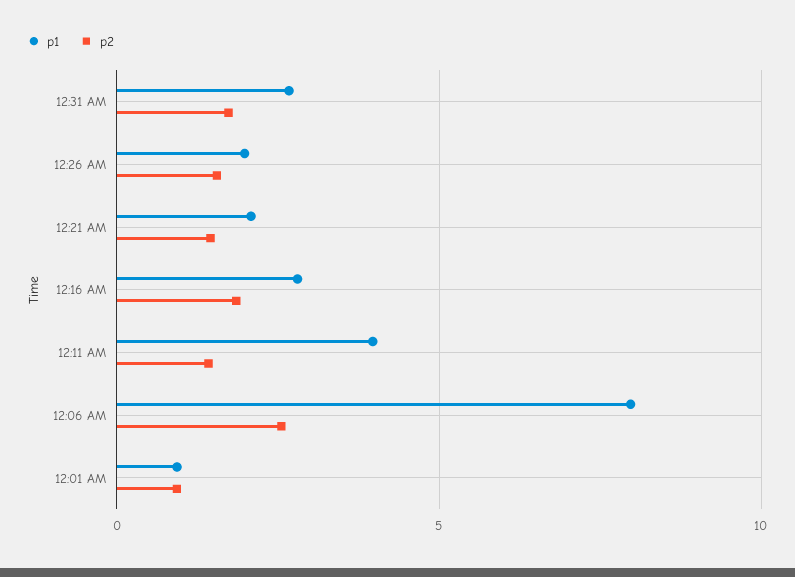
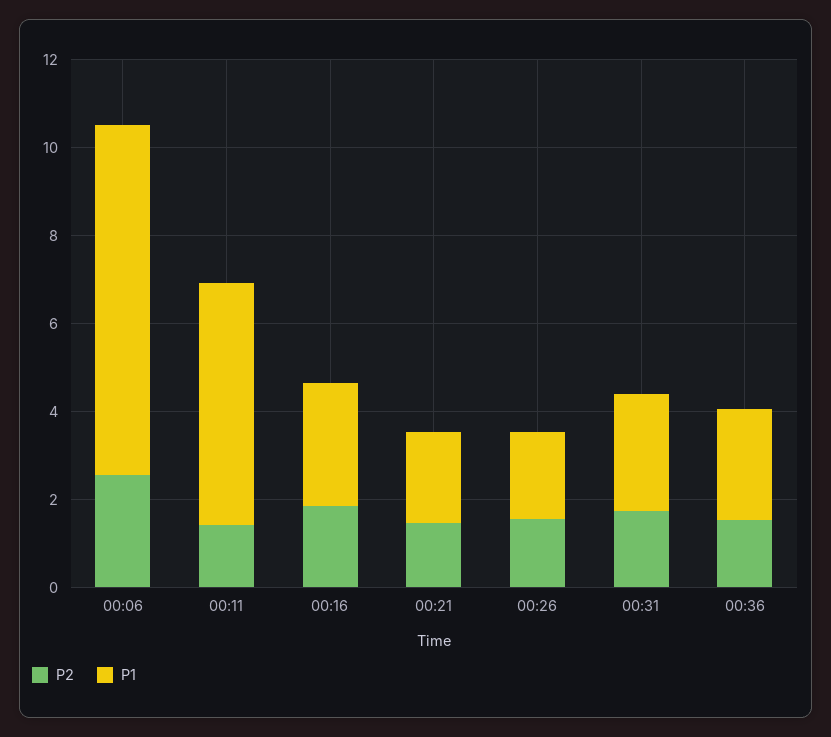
p1, 12:11 AM: 4 -> 5.5
p1, 12:01 AM: 1 -> none
p2, 12:01 AM: 1 -> none
p2, 00:36: none -> 1.5
p1, 00:36: none -> 2.5

